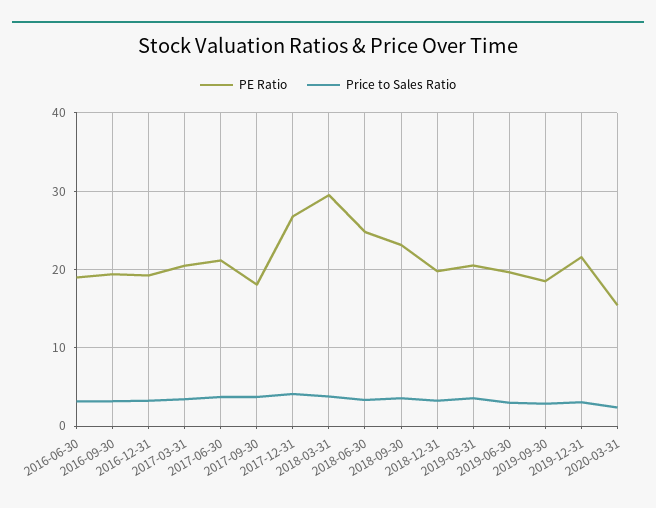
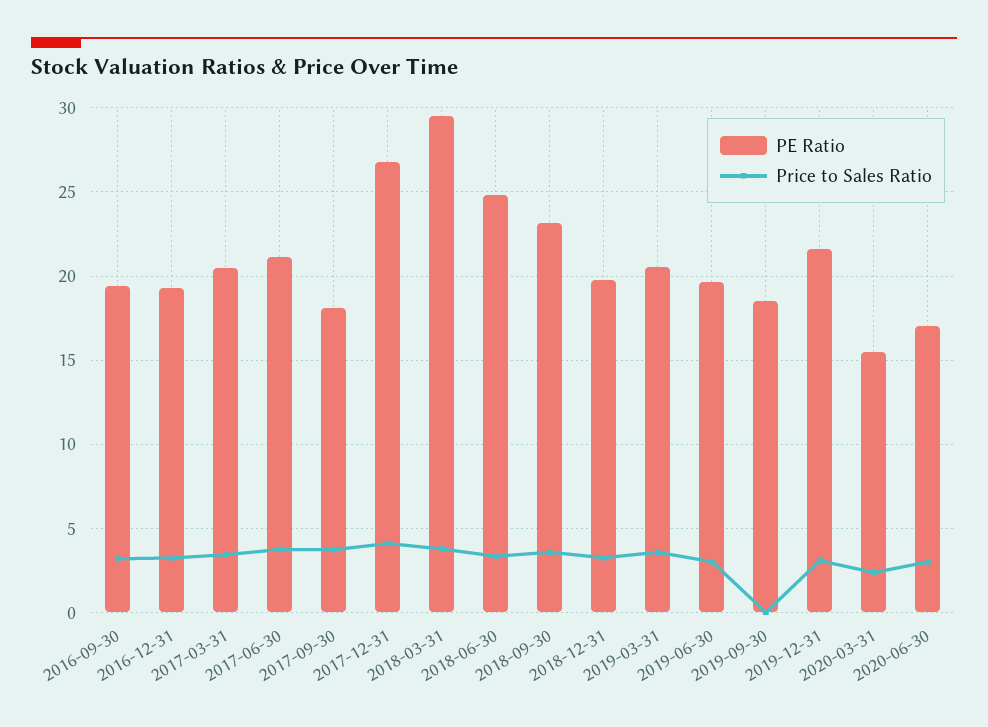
PE Ratio, 2016-06-30: 19 -> none
Price to Sales Ratio, 2016-06-30: 3 -> none
Price to Sales Ratio, 2019-09-30: 3 -> 0
PE Ratio, 2020-06-30: none -> 17
Price to Sales Ratio, 2020-06-30: none -> 3

